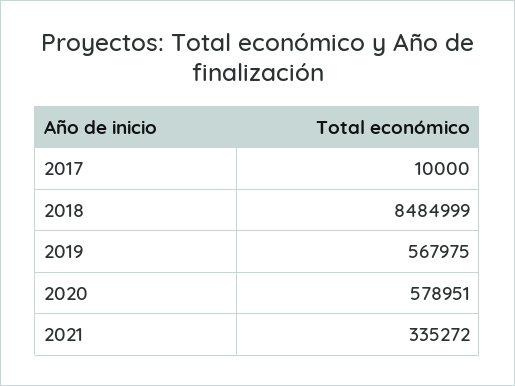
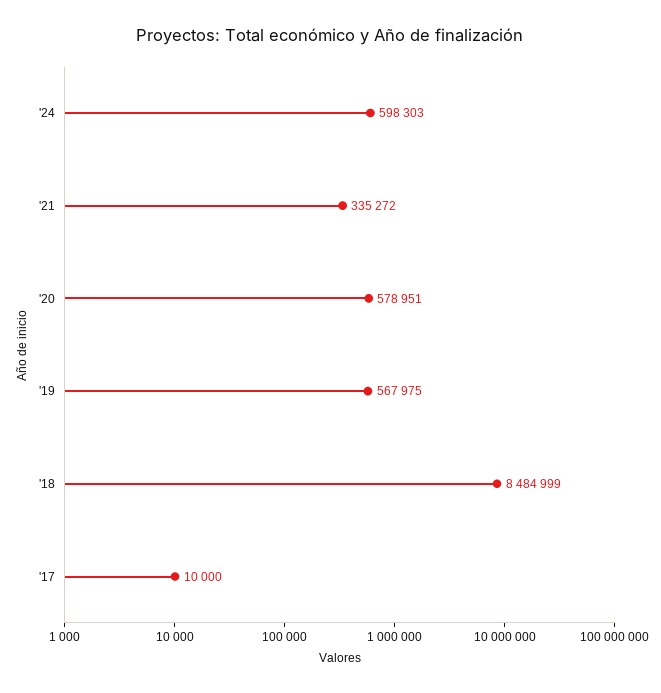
'24: none -> 598303

